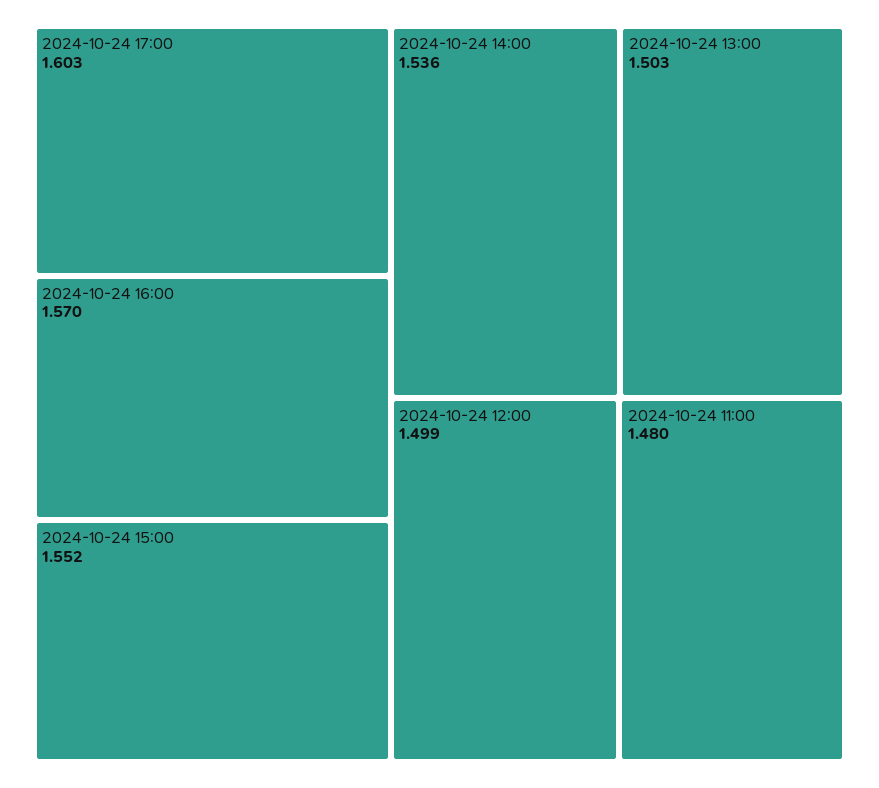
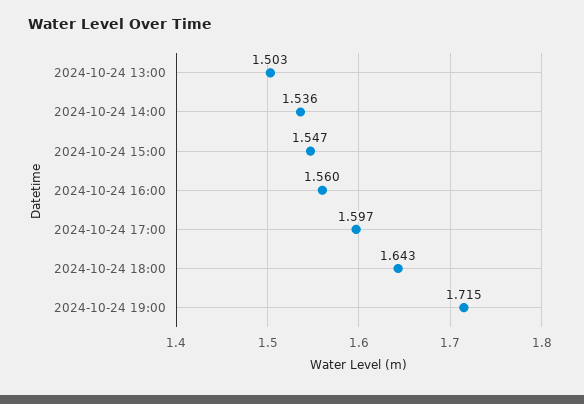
2024-10-24 17:00: 1.603 -> 1.597
2024-10-24 16:00: 1.57 -> 1.56
2024-10-24 15:00: 1.552 -> 1.547
2024-10-24 12:00: 1.499 -> none
2024-10-24 11:00: 1.48 -> none
2024-10-24 18:00: none -> 1.643
2024-10-24 19:00: none -> 1.715

